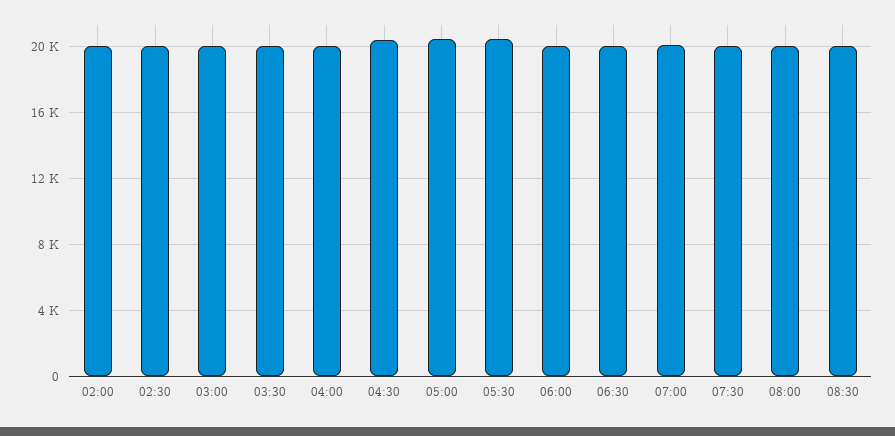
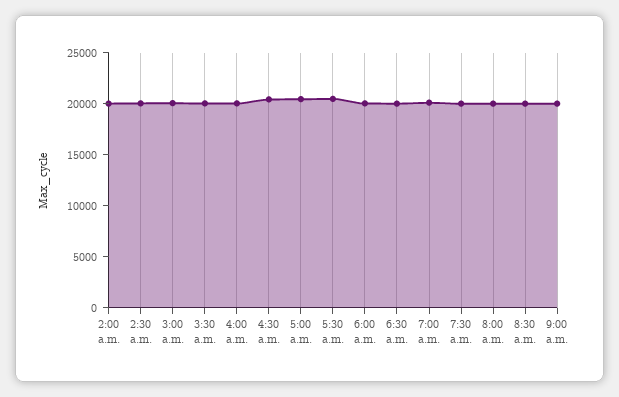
9:00 a.m.: none -> 20000

